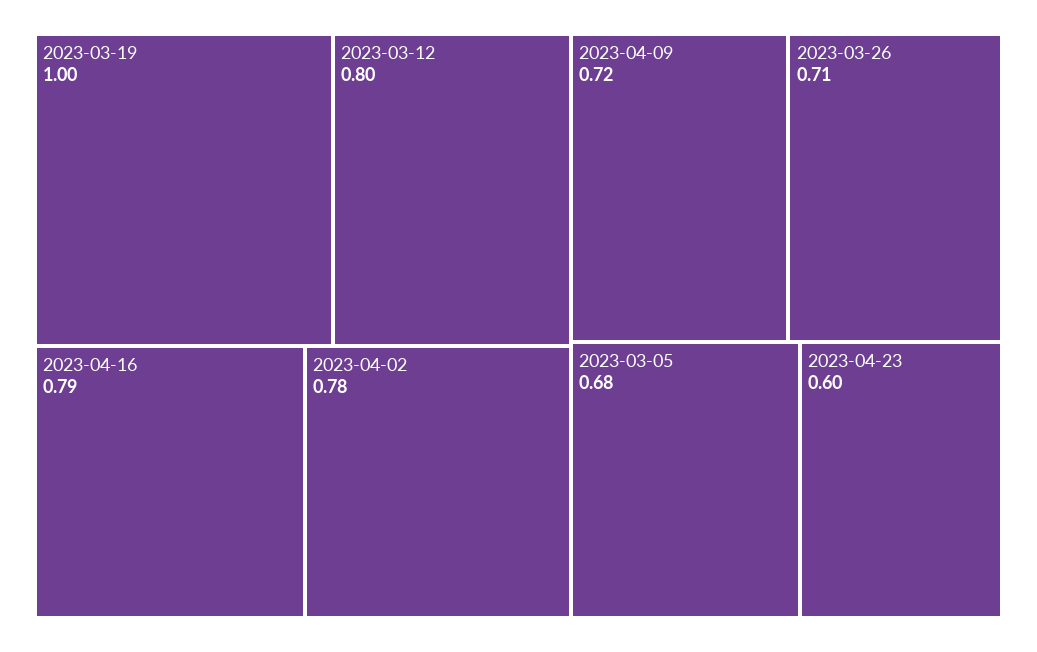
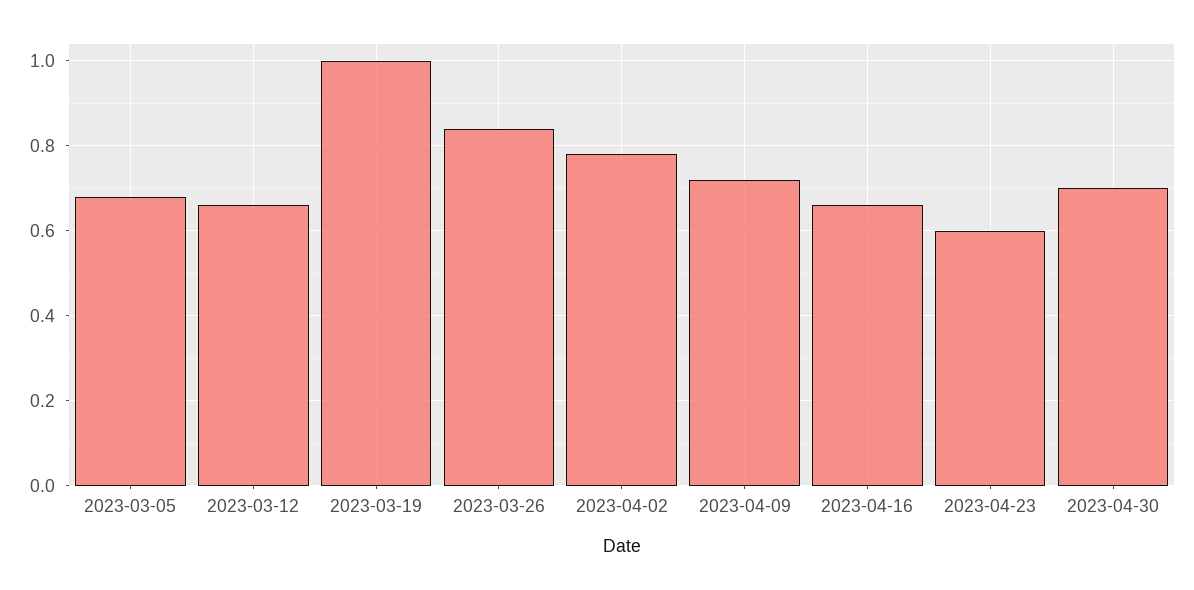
2023-03-12: 0.8 -> 0.65
2023-04-16: 0.79 -> 0.65
2023-03-26: 0.71 -> 0.85
2023-04-30: none -> 0.7

